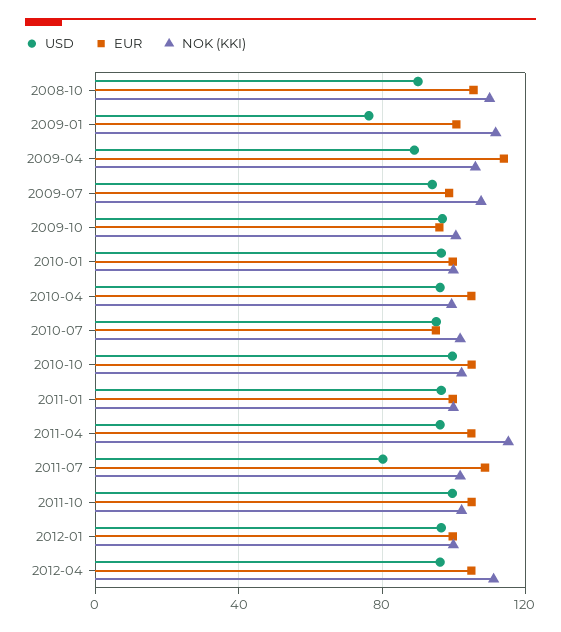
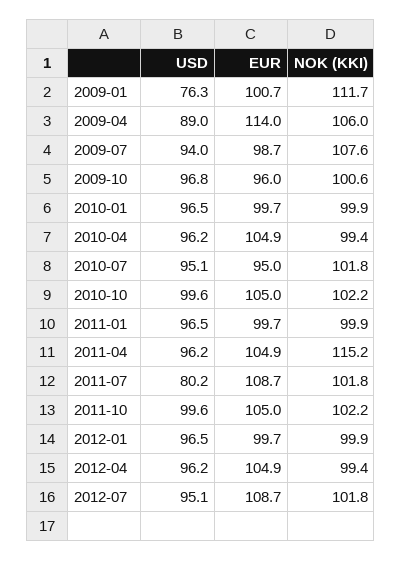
USD, 2008-10: 90 -> none
EUR, 2008-10: 105 -> none
NOK (KKI), 2008-10: 110 -> none
NOK (KKI), 2012-04: 110 -> 99.4
USD, 2012-07: none -> 95.1
EUR, 2012-07: none -> 108.7
NOK (KKI), 2012-07: none -> 101.8

